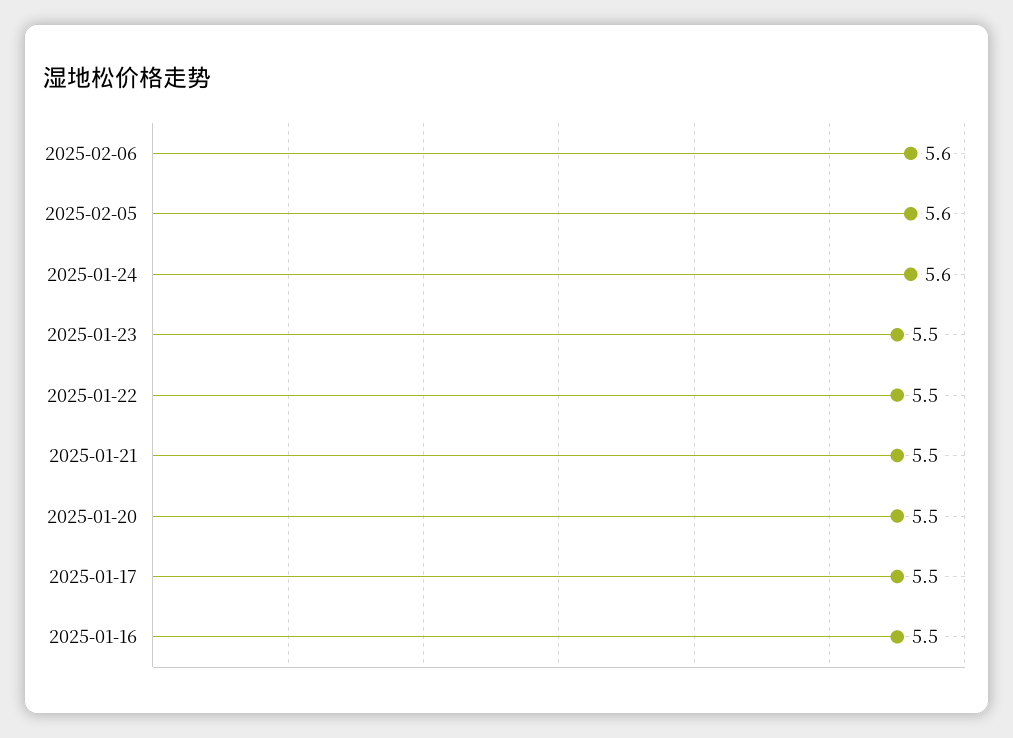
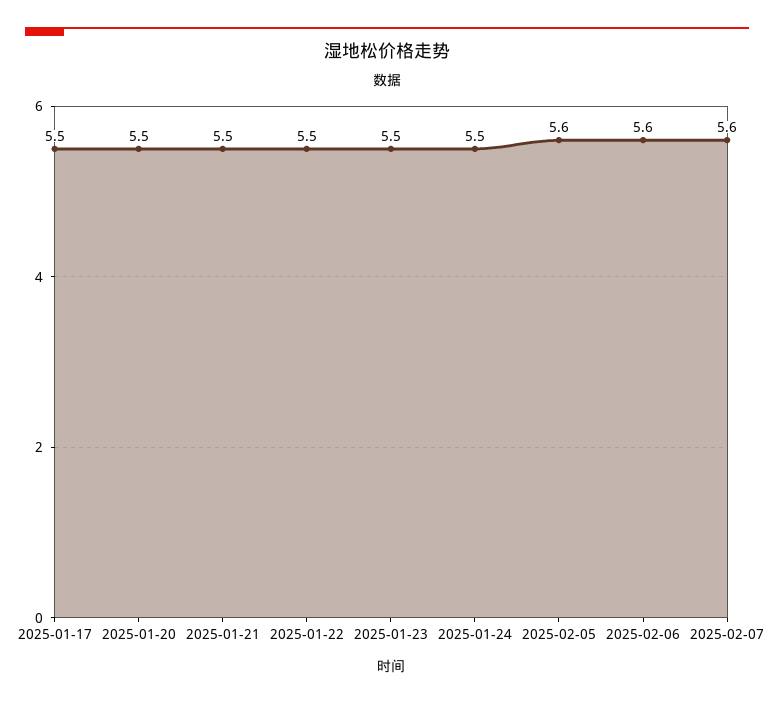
2025-01-24: 5.6 -> 5.5
2025-01-16: 5.5 -> none
2025-02-07: none -> 5.6

